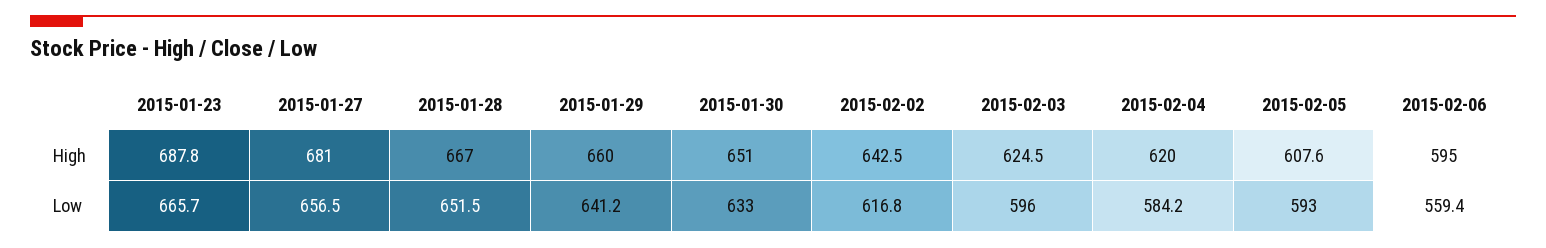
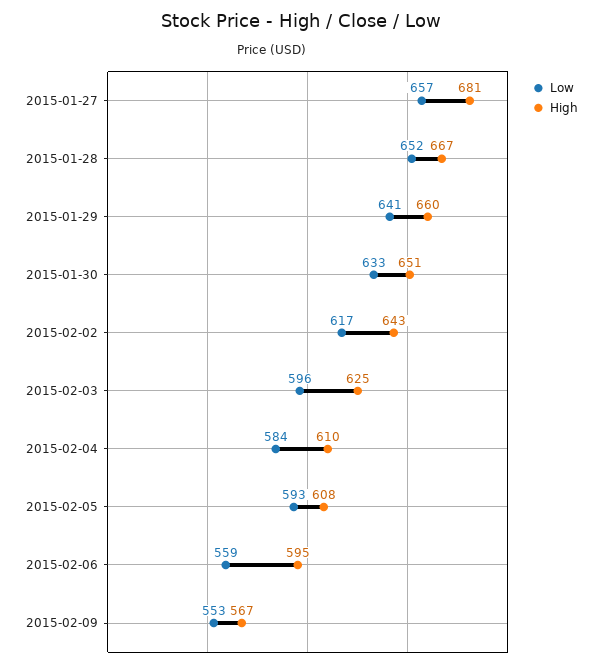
High, 2015-01-23: 687.8 -> none
High, 2015-02-04: 620 -> 610
Low, 2015-01-23: 665.7 -> none
Low, 2015-02-09: none -> 553
High, 2015-02-09: none -> 567

